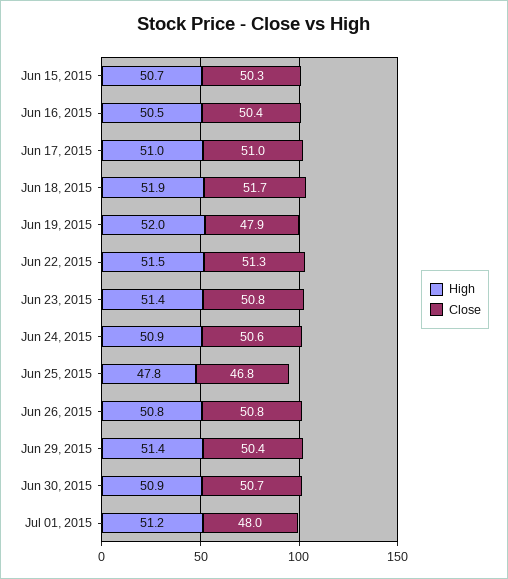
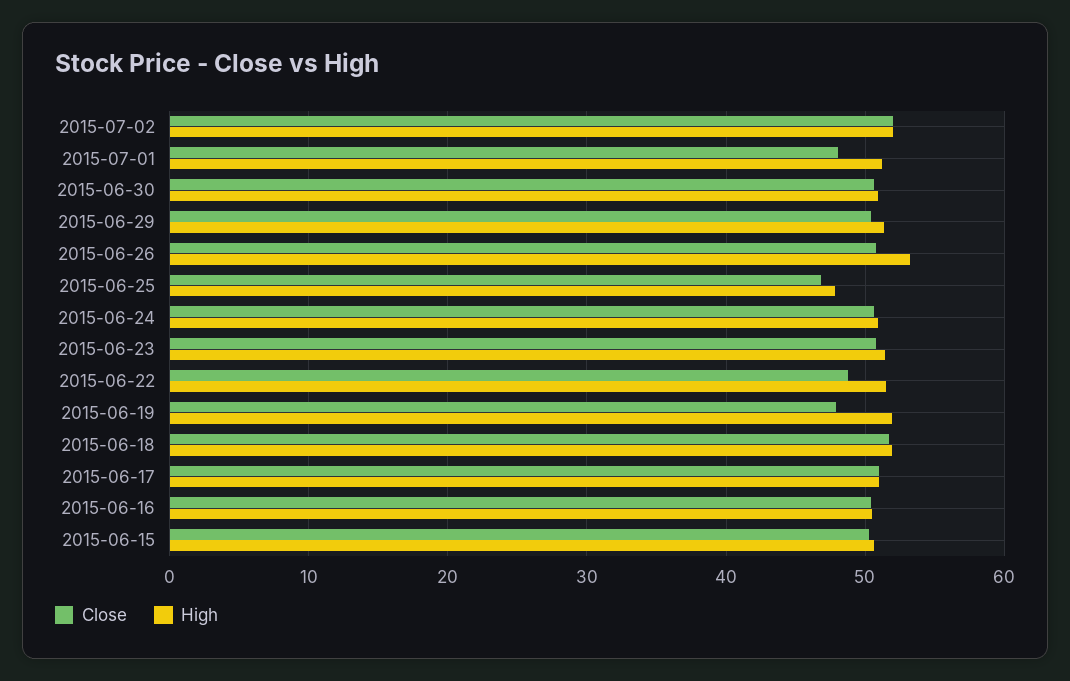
Close, Jun 22, 2015: 51.3 -> 49
High, Jun 26, 2015: 50.8 -> 53
Close, 2015-07-02: none -> 52
High, 2015-07-02: none -> 52

